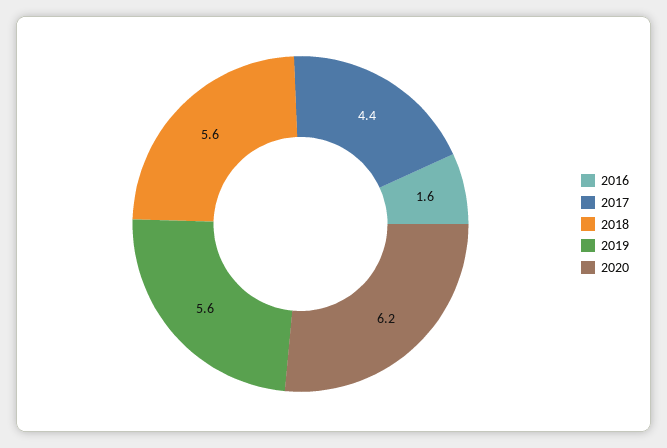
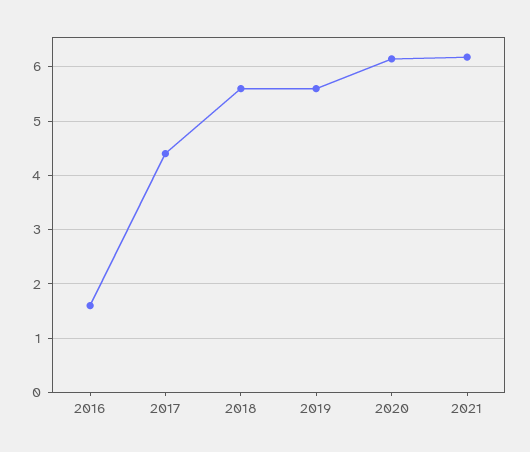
2021: none -> 6.2

